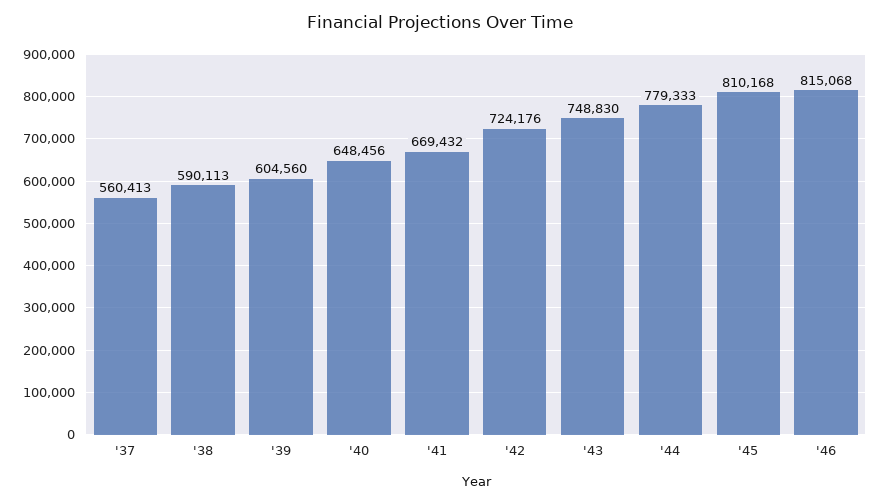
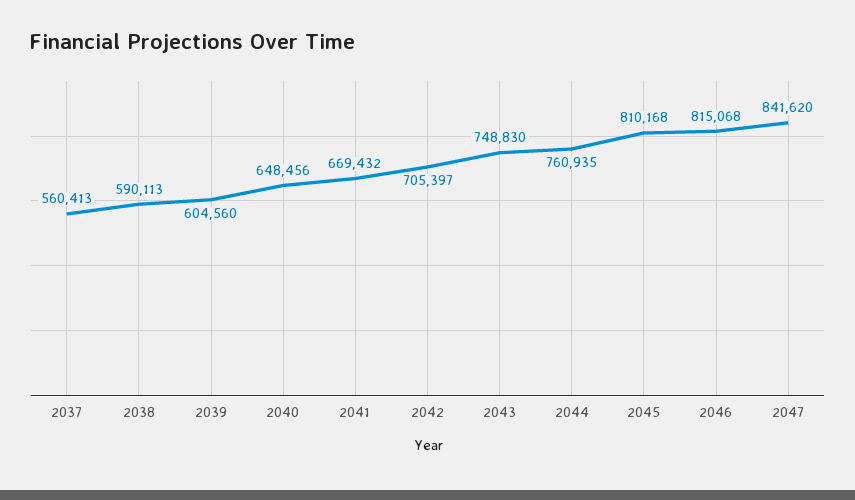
'42: 724176 -> 705397
'44: 779333 -> 760935
2047: none -> 841620

